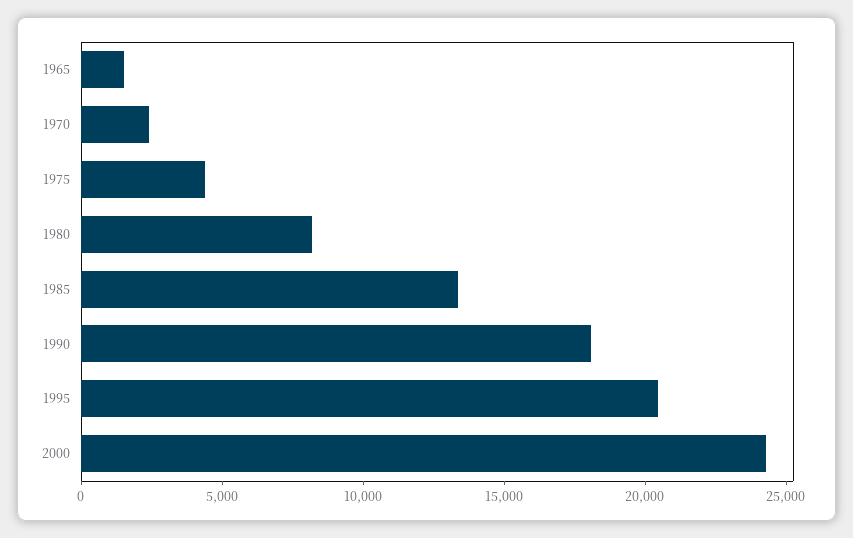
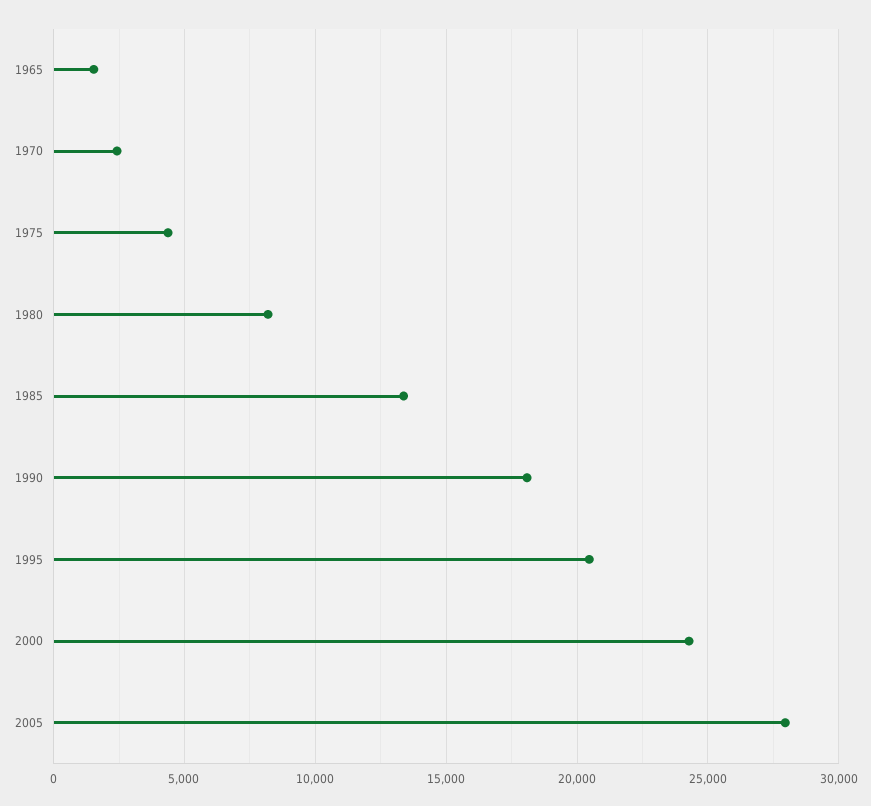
2005: none -> 28000

